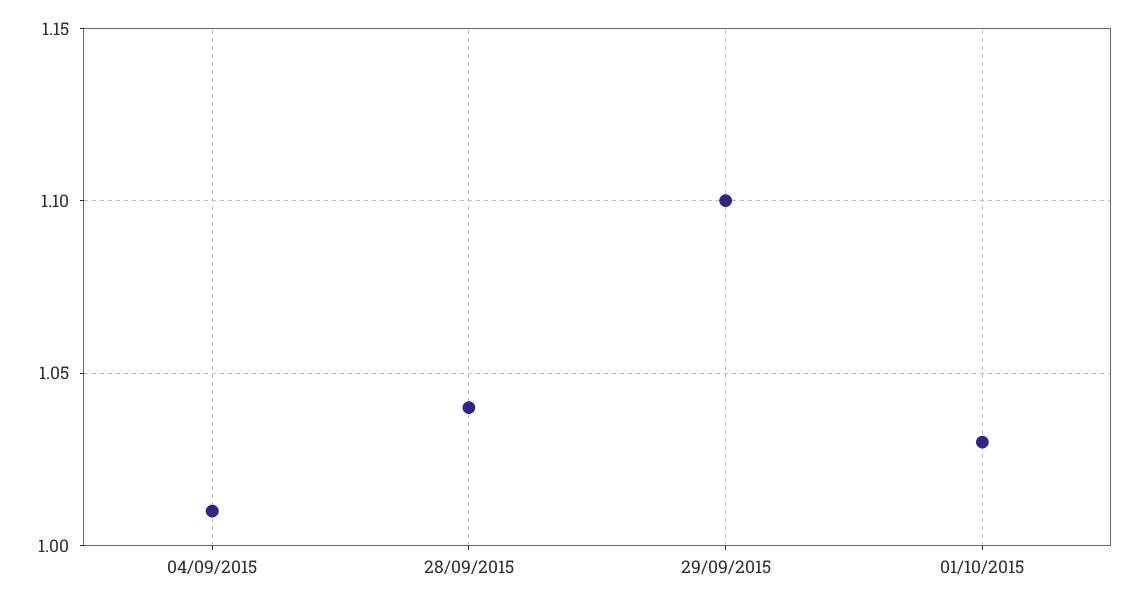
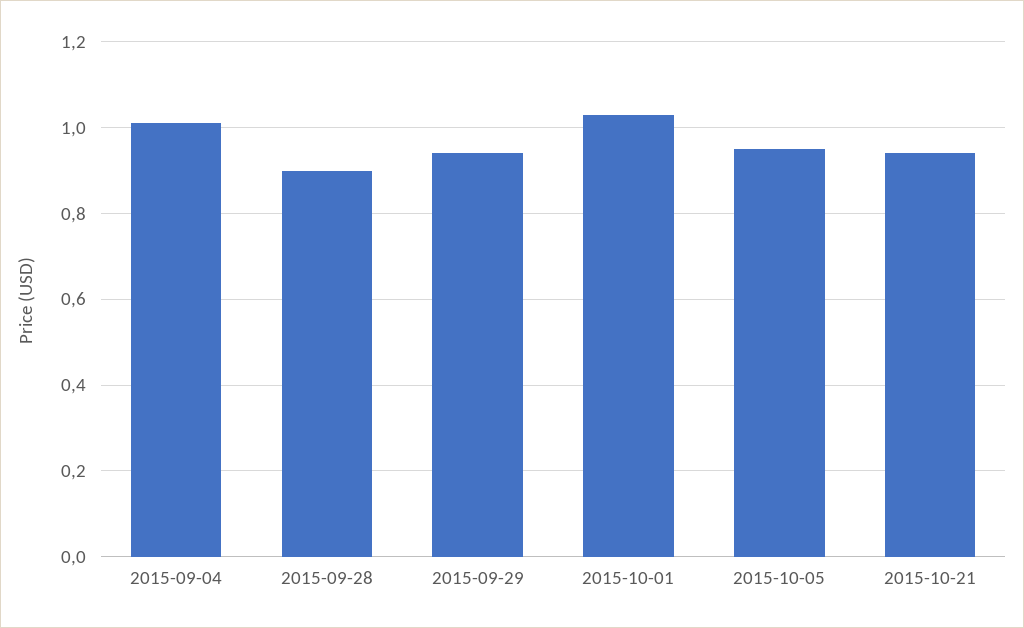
28/09/2015: 1.04 -> 0.9
29/09/2015: 1.1 -> 0.95
2015-10-05: none -> 0.95
2015-10-21: none -> 0.95

